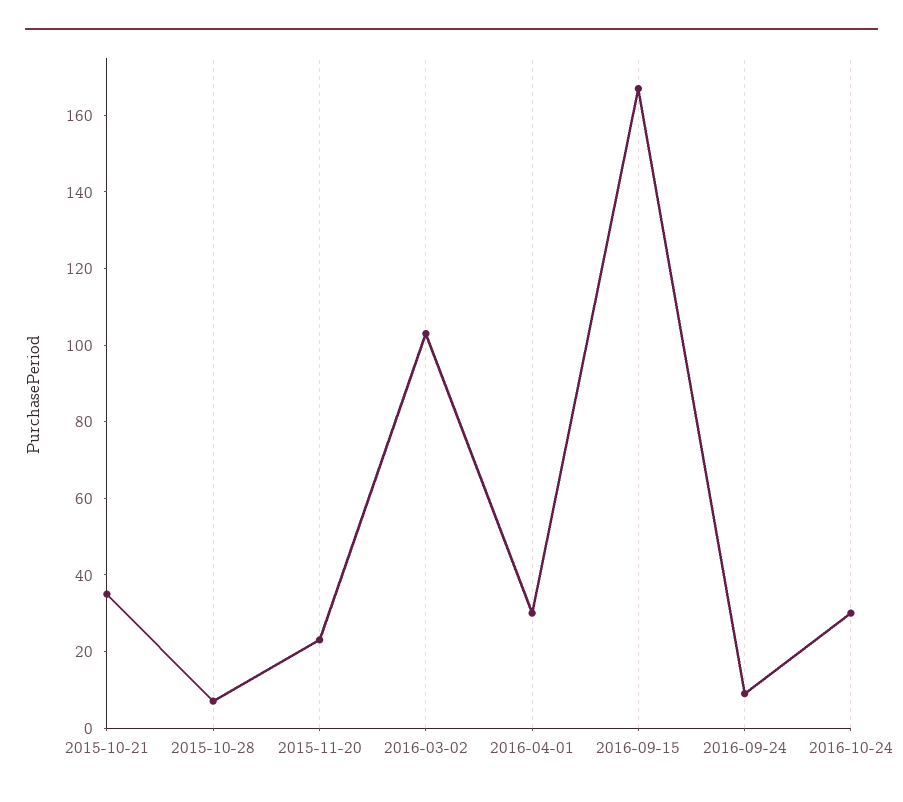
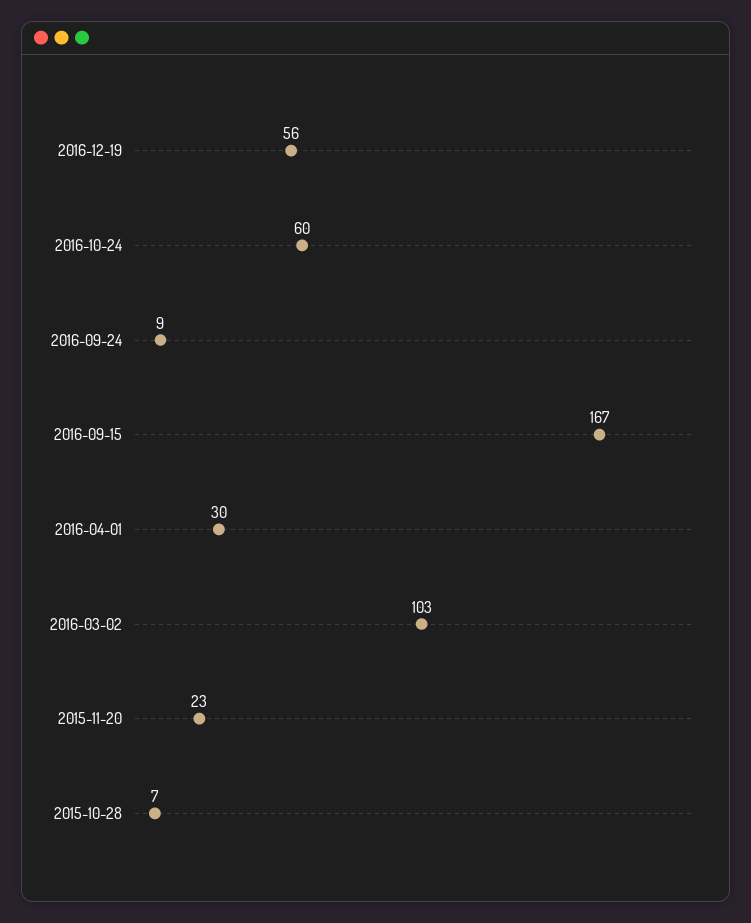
2015-10-21: 35 -> none
2016-10-24: 30 -> 60
2016-12-19: none -> 56

